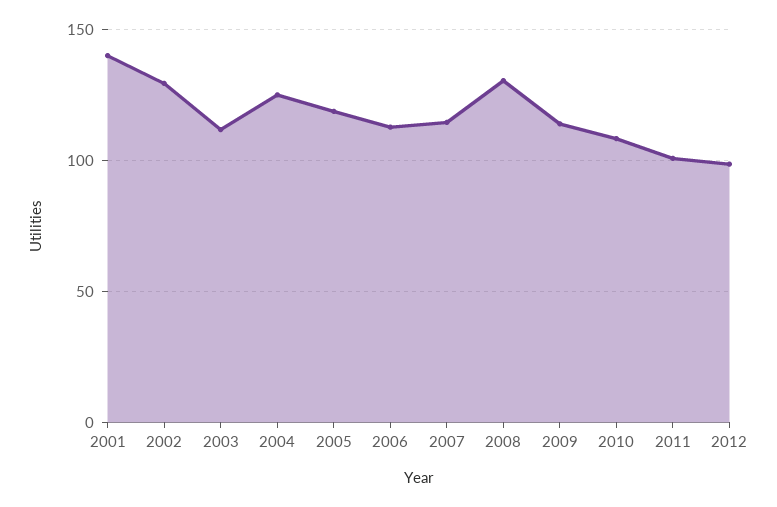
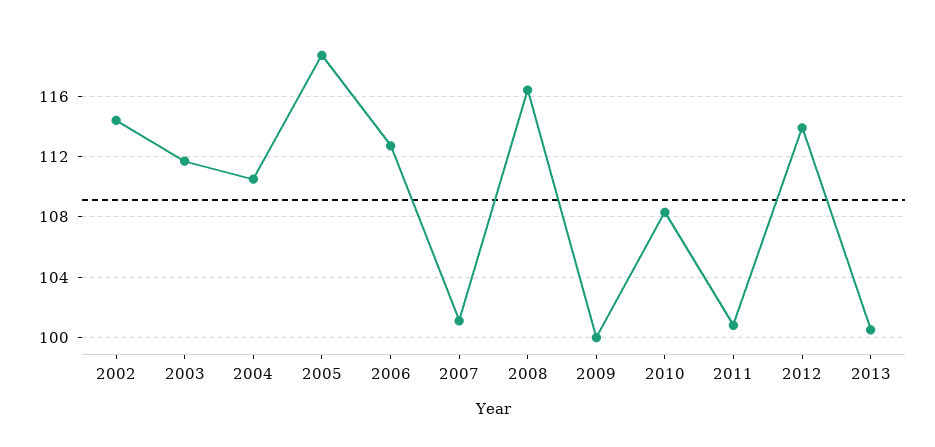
2001: 140 -> none
2002: 130 -> 114.5
2004: 125 -> 110.5
2007: 115 -> 101
2008: 130 -> 116.5
2009: 115 -> 100
2012: 100 -> 114
2013: none -> 100.5

